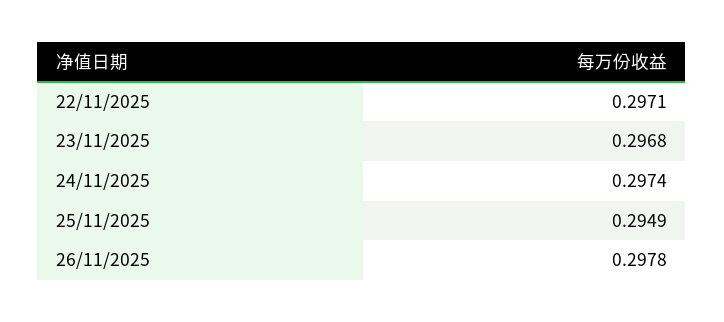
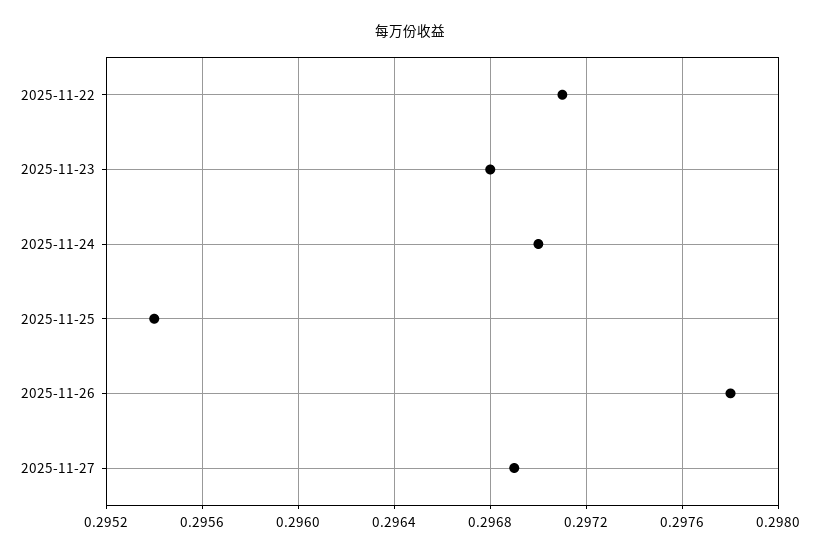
24/11/2025: 0.2974 -> 0.297
25/11/2025: 0.2949 -> 0.2954
2025-11-27: none -> 0.2969

